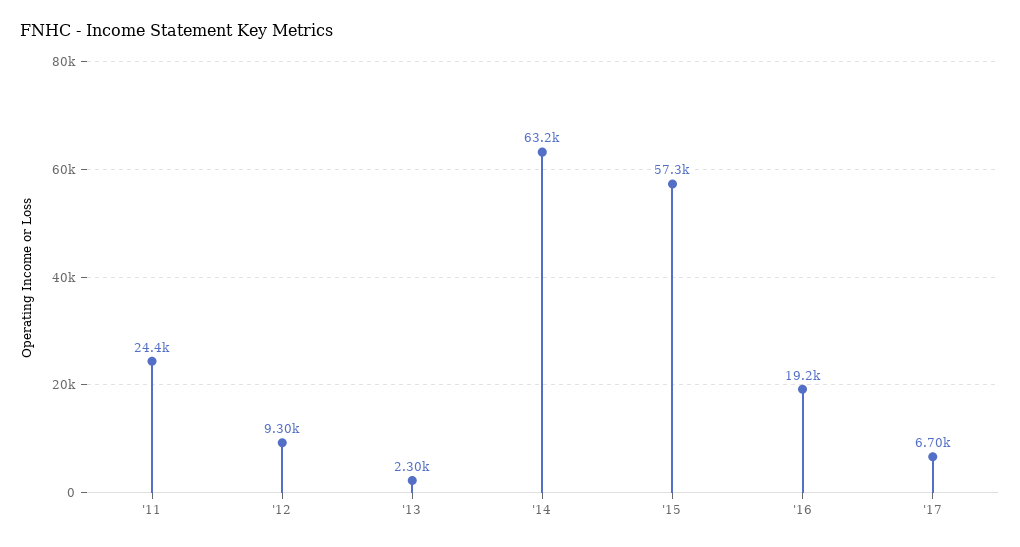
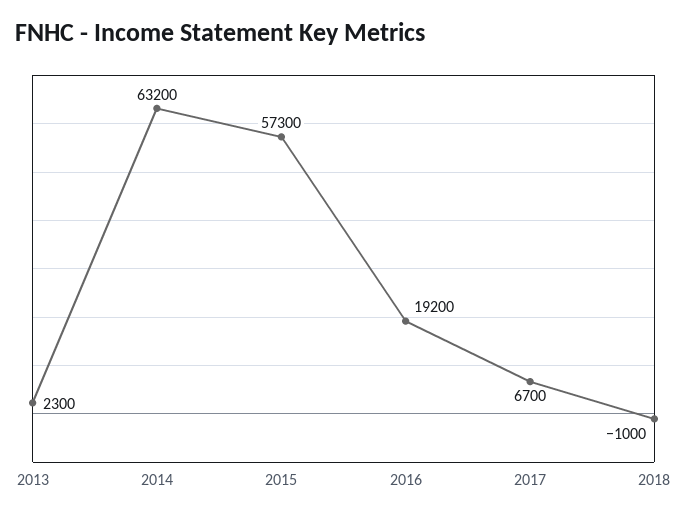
'11: 24400 -> none
'12: 9300 -> none
2018: none -> -1000

